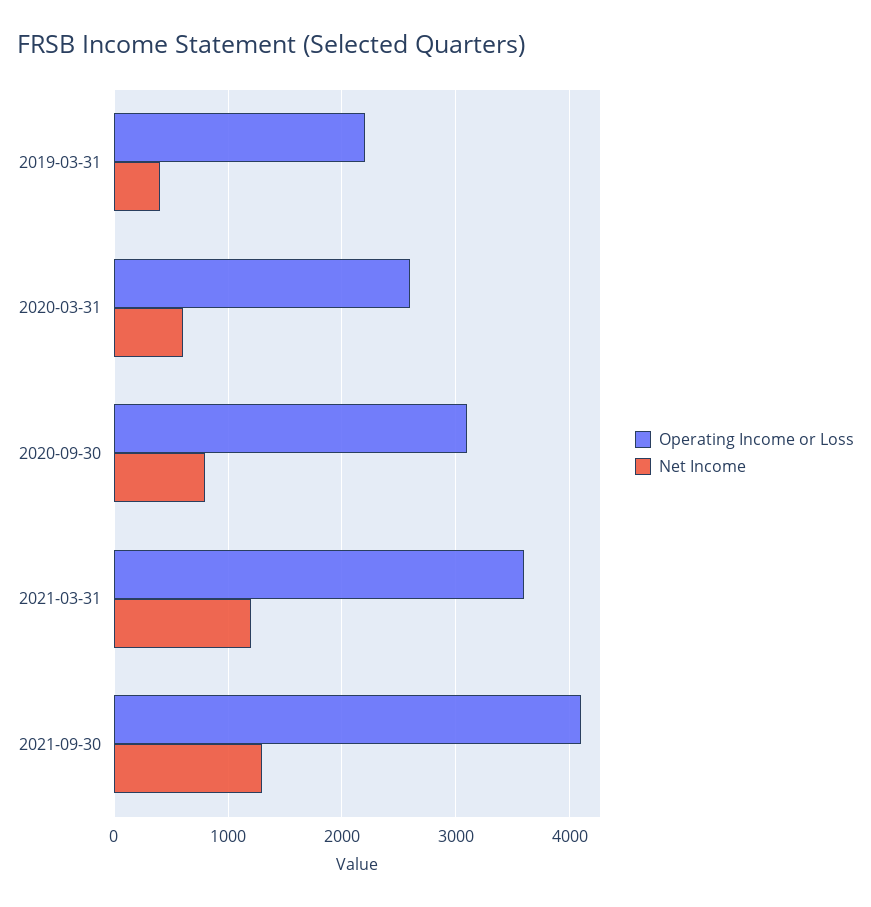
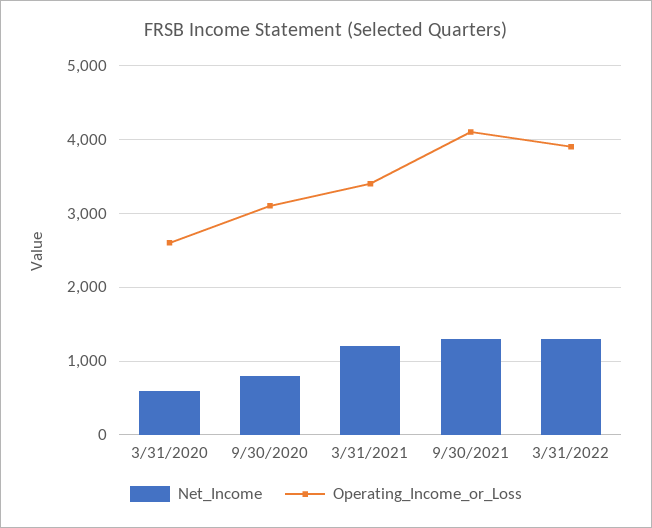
Operating Income or Loss, 2019-03-31: 2200 -> none
Net Income, 2019-03-31: 400 -> none
Operating Income or Loss, 2021-03-31: 3600 -> 3400
Net Income, 3/31/2022: none -> 1300
Operating Income or Loss, 3/31/2022: none -> 3900

